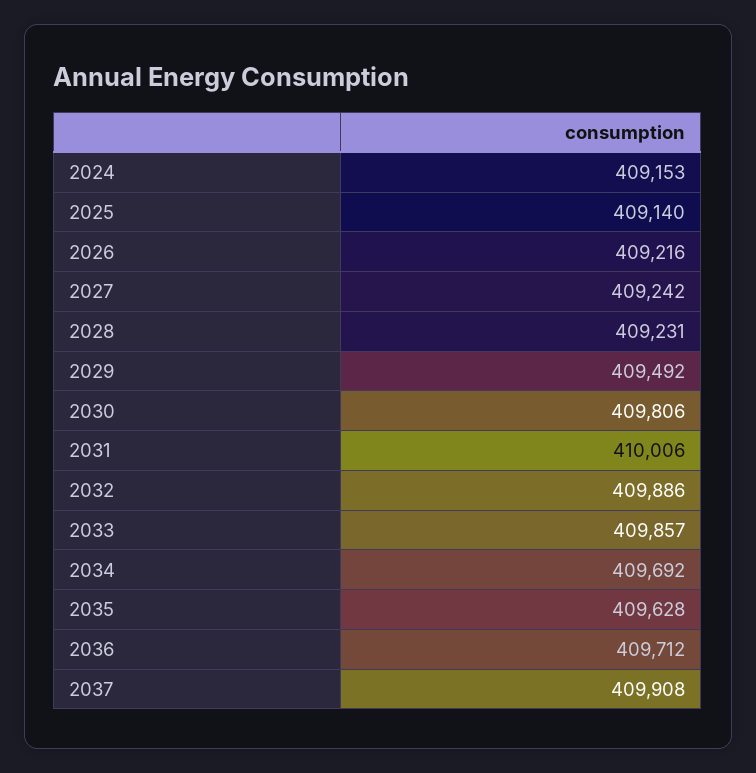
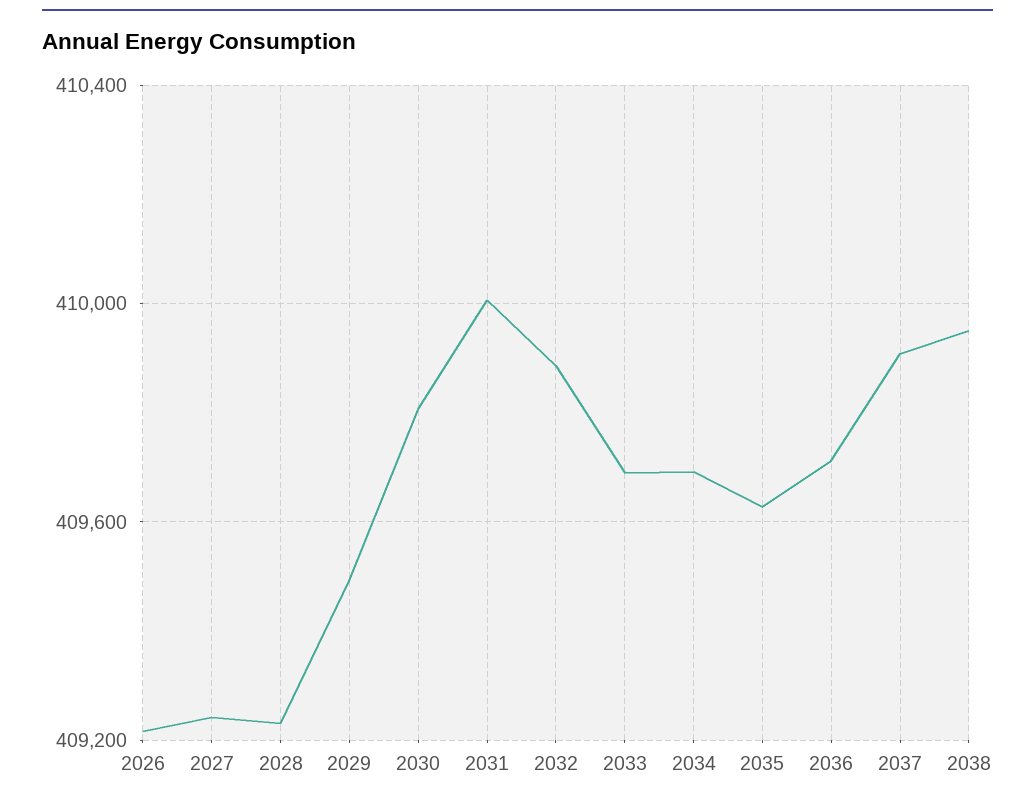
2024: 409153 -> none
2025: 409140 -> none
2033: 409857 -> 409700
2038: none -> 409950

